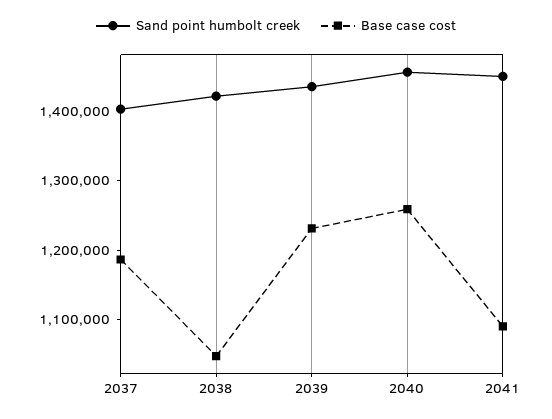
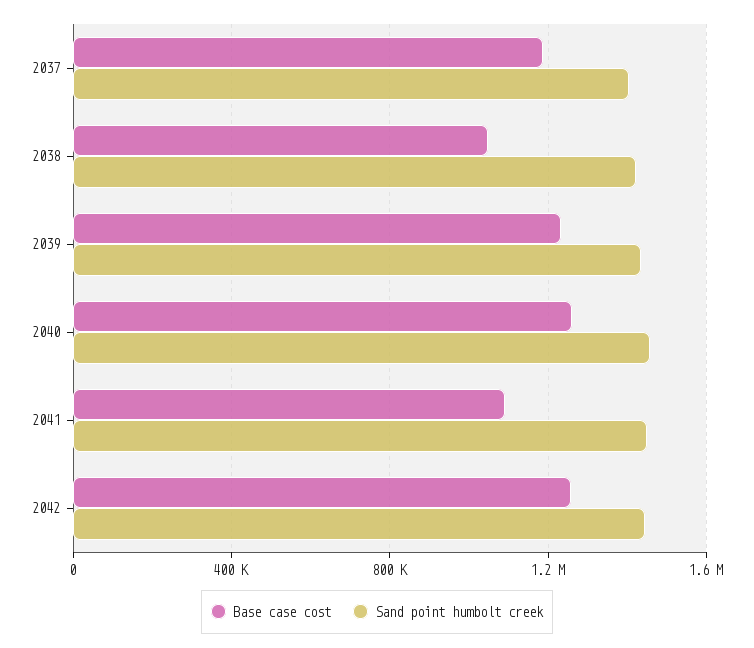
Base case cost, 2042: none -> 1250000
Sand point humbolt creek, 2042: none -> 1450000

